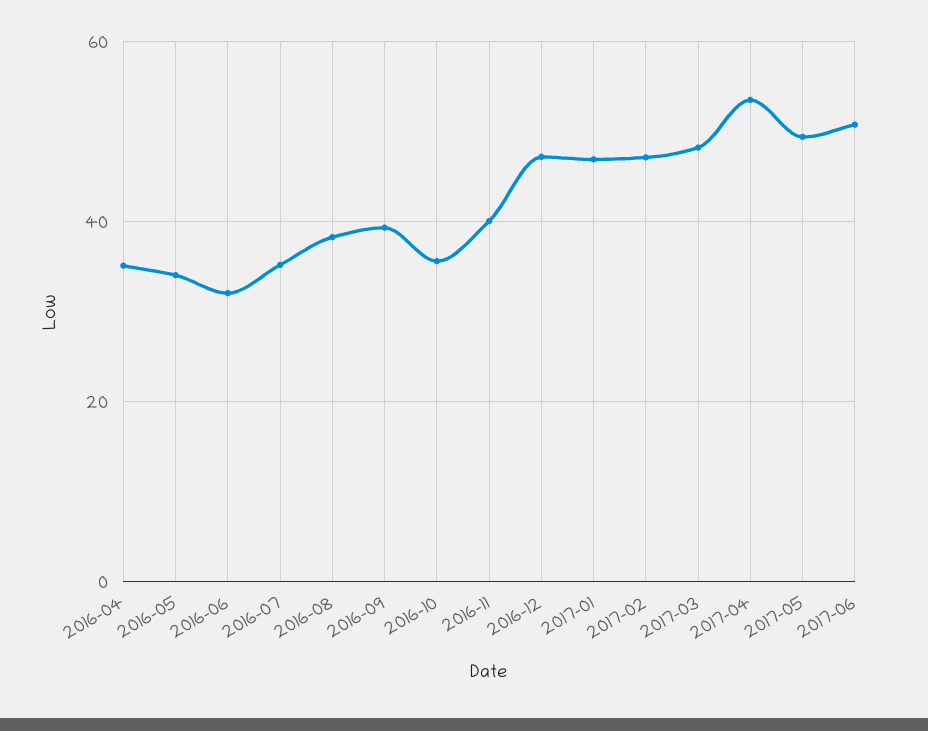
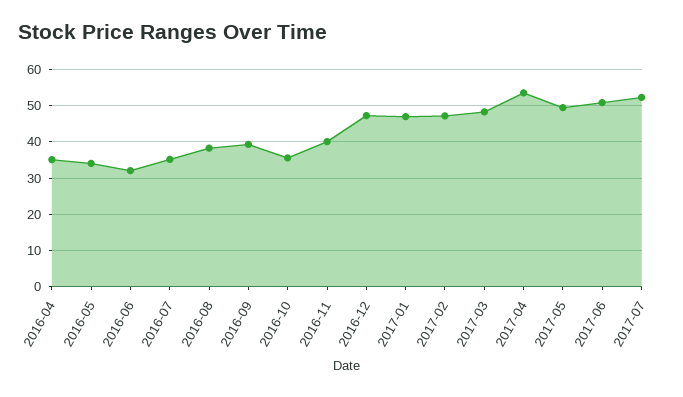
2017-07: none -> 52

